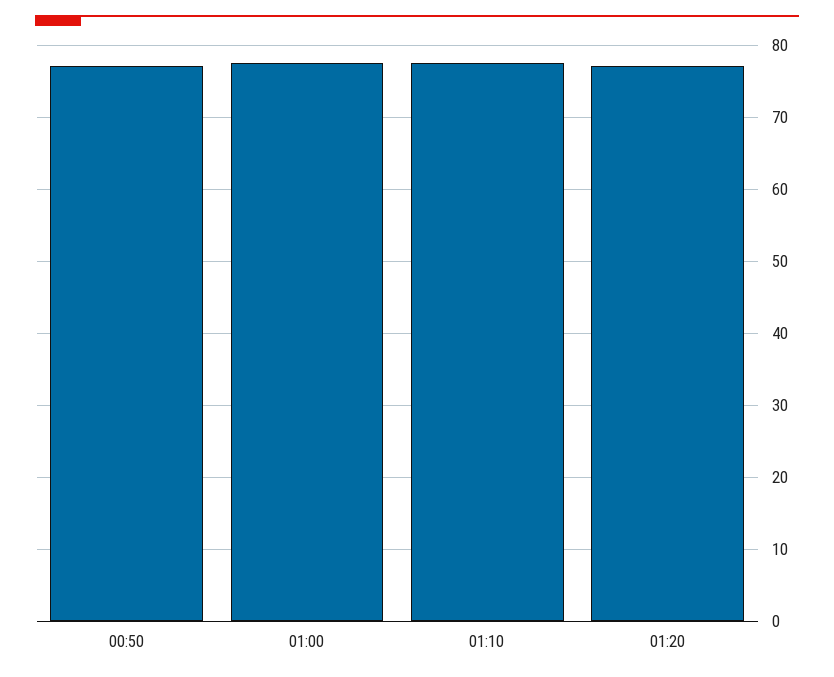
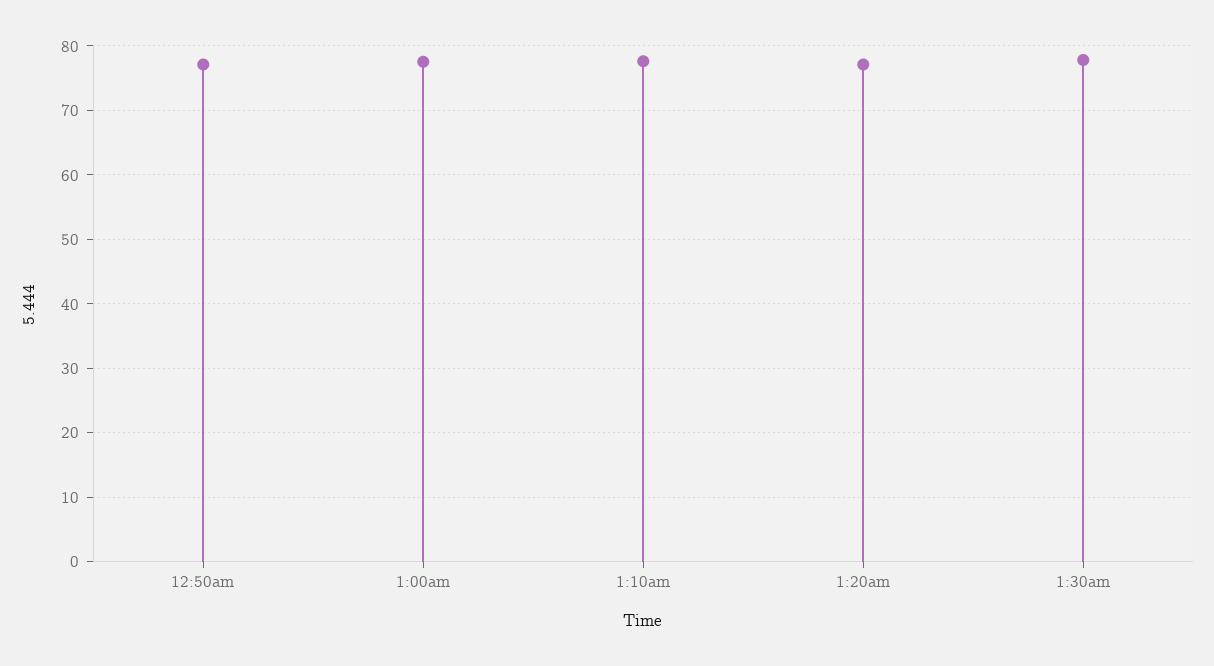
1:30am: none -> 78

